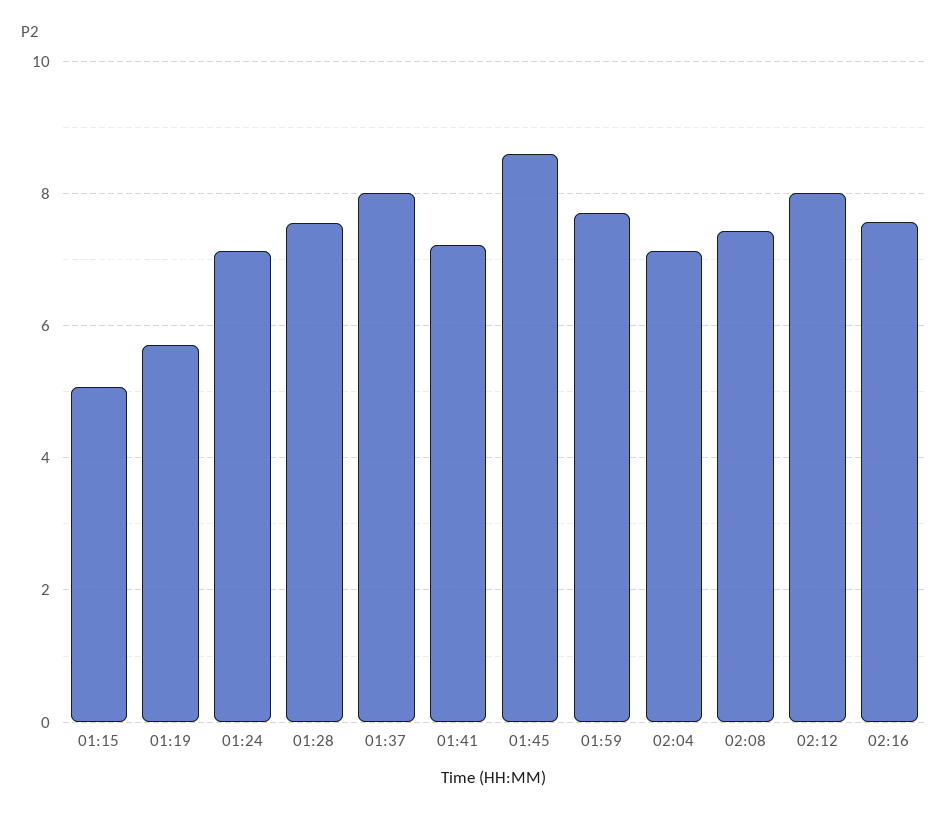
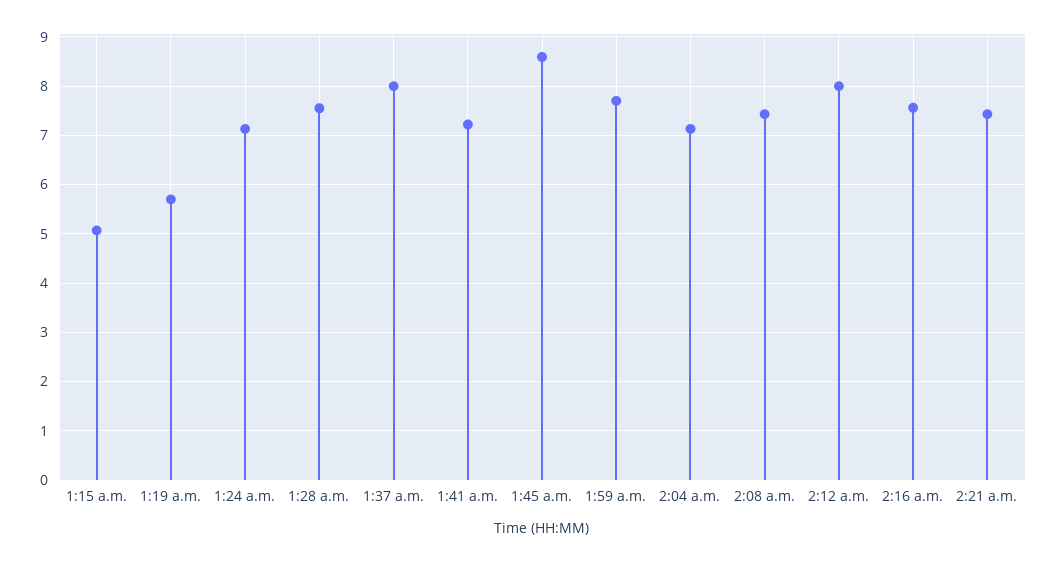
2:21 a.m.: none -> 7.4

